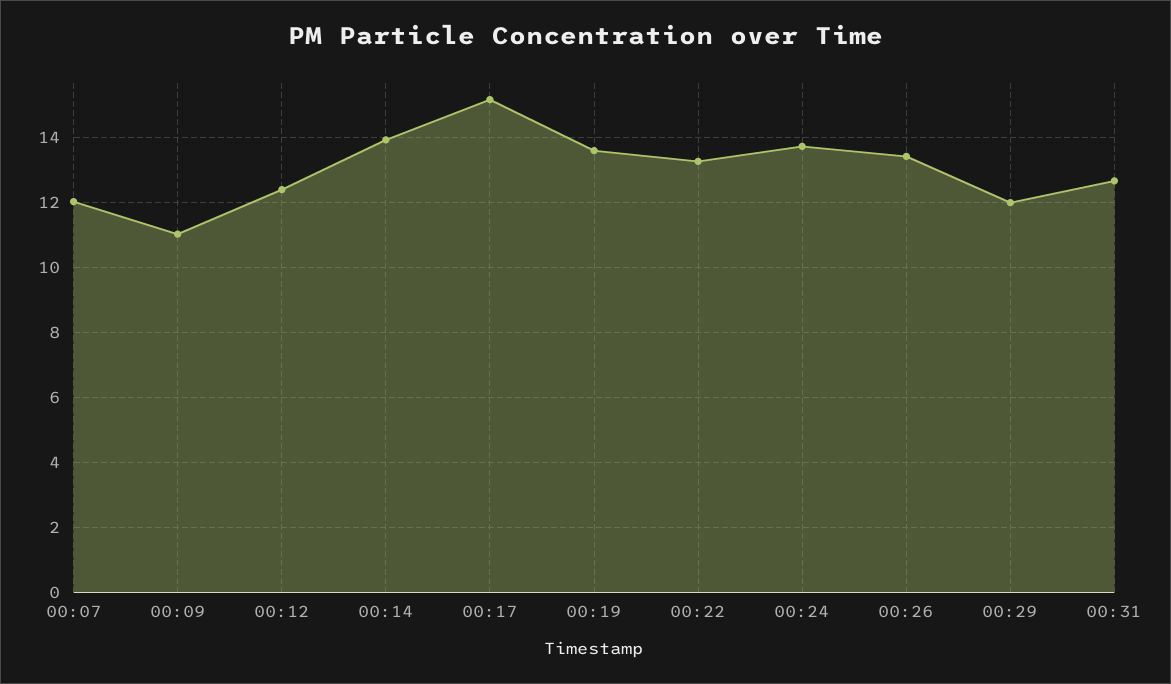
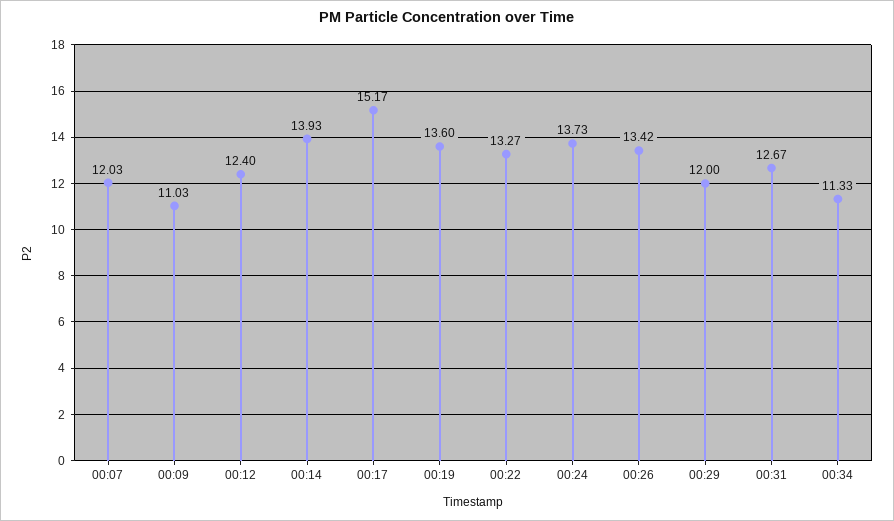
00:34: none -> 11.33

